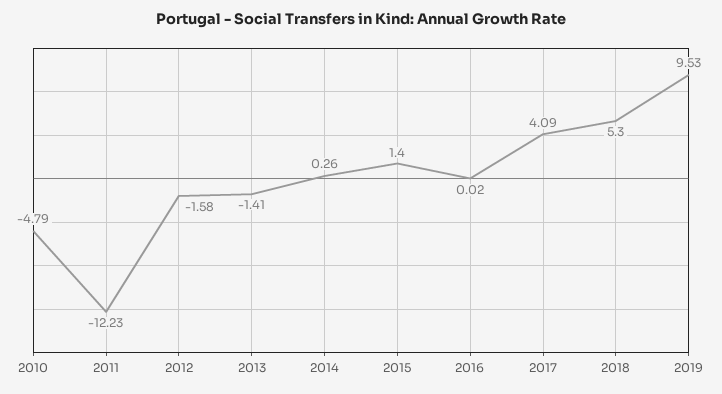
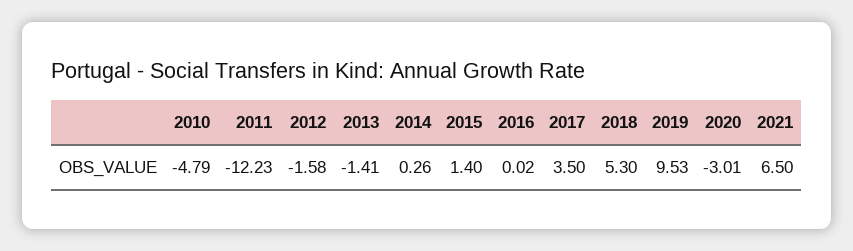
2017: 4.09 -> 3.5
2020: none -> -3.01
2021: none -> 6.5

